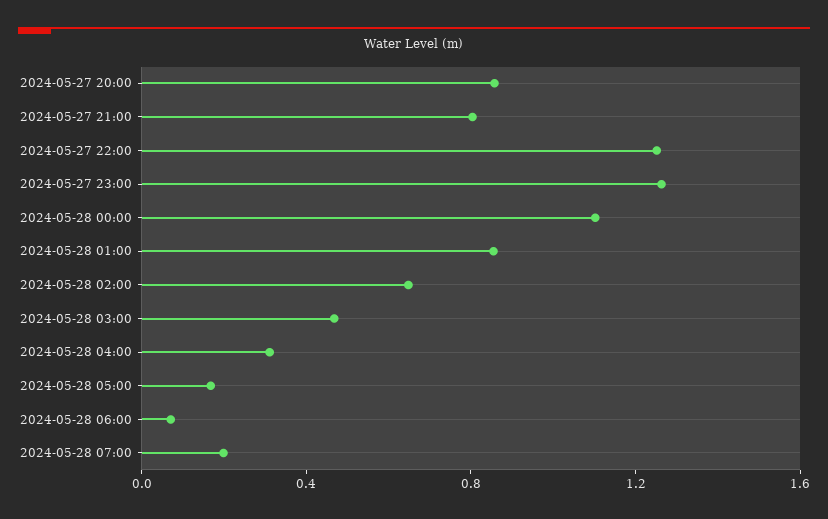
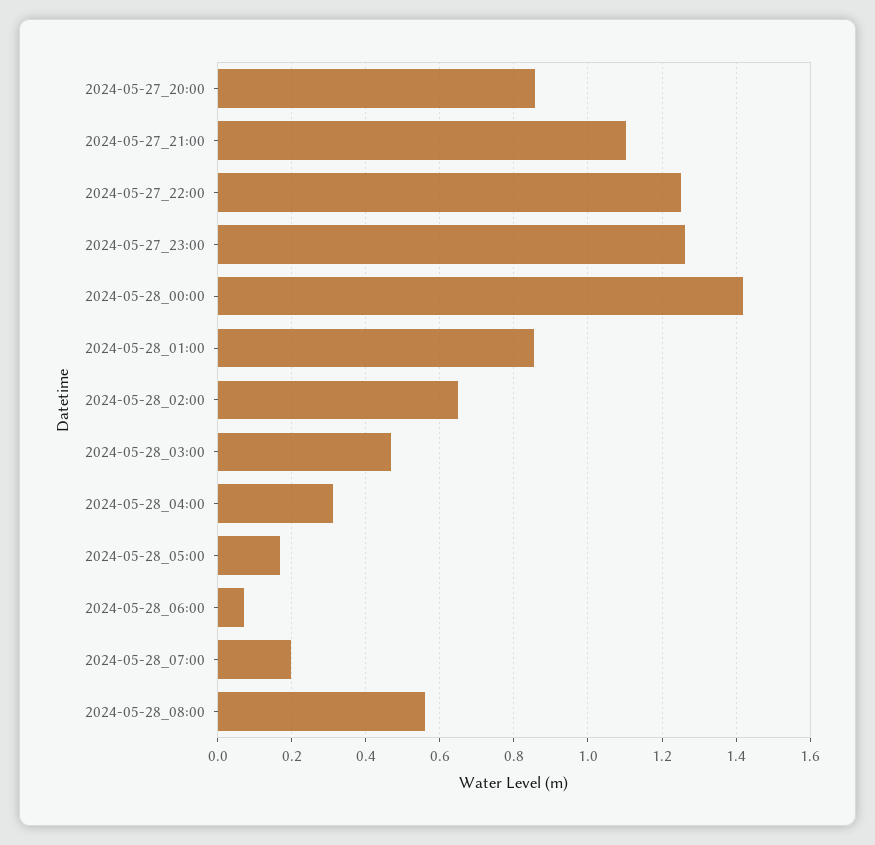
2024-05-27 21:00: 0.8 -> 1.1
2024-05-28 00:00: 1.1 -> 1.42
2024-05-28_08:00: none -> 0.56

